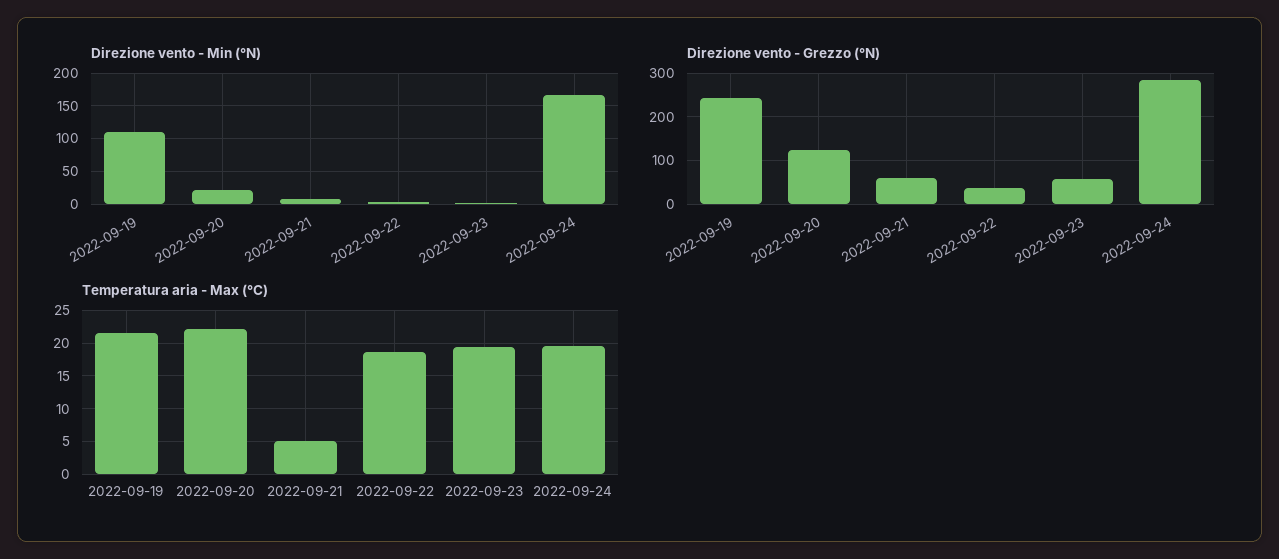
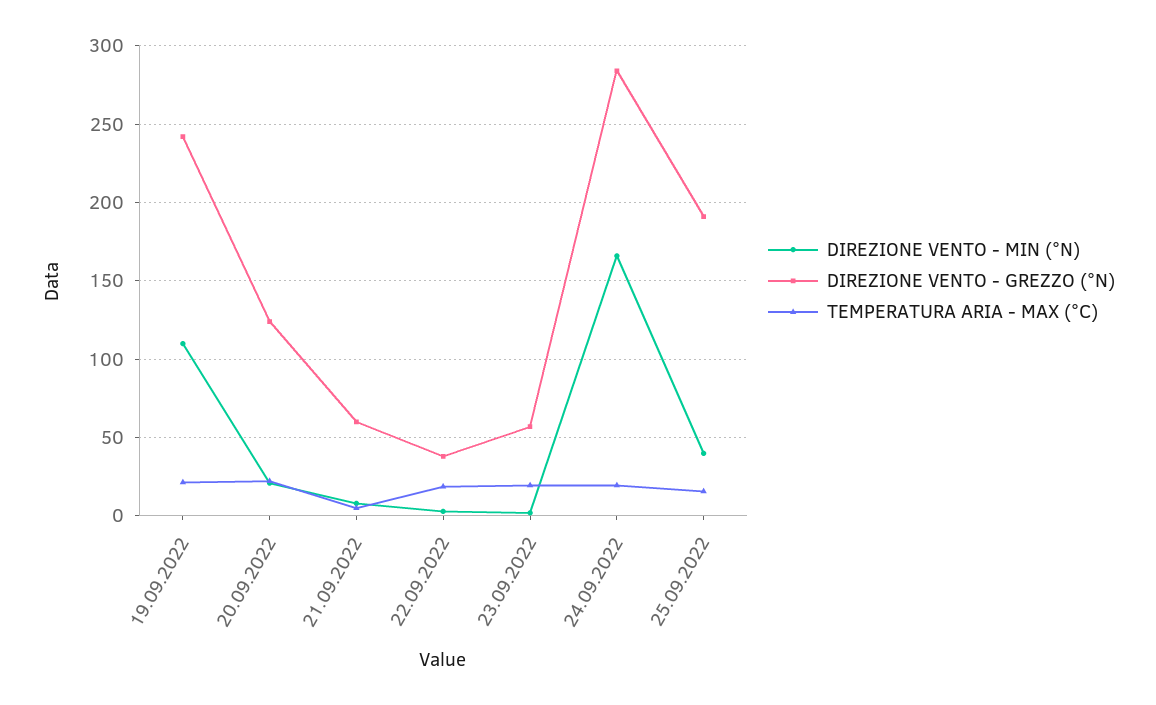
Direzione vento - Min (°N), 25.09.2022: none -> 40
Direzione vento - Grezzo (°N), 25.09.2022: none -> 190
Temperatura aria - Max (°C), 25.09.2022: none -> 15

